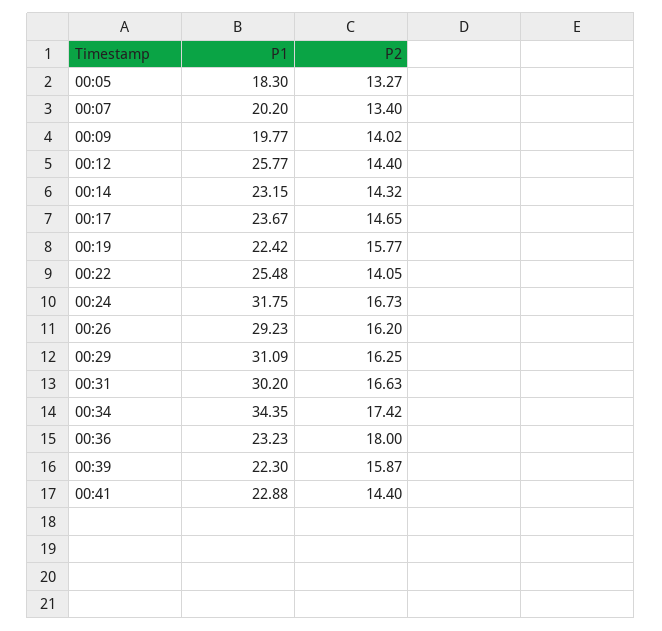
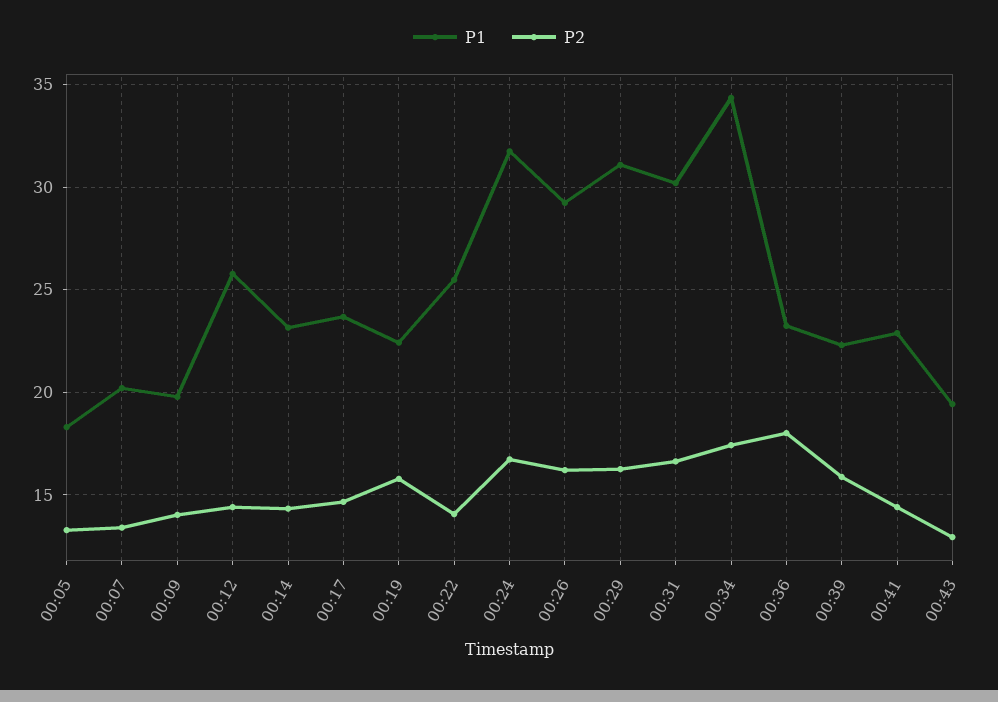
P1, 00:43: none -> 19.5
P2, 00:43: none -> 13

